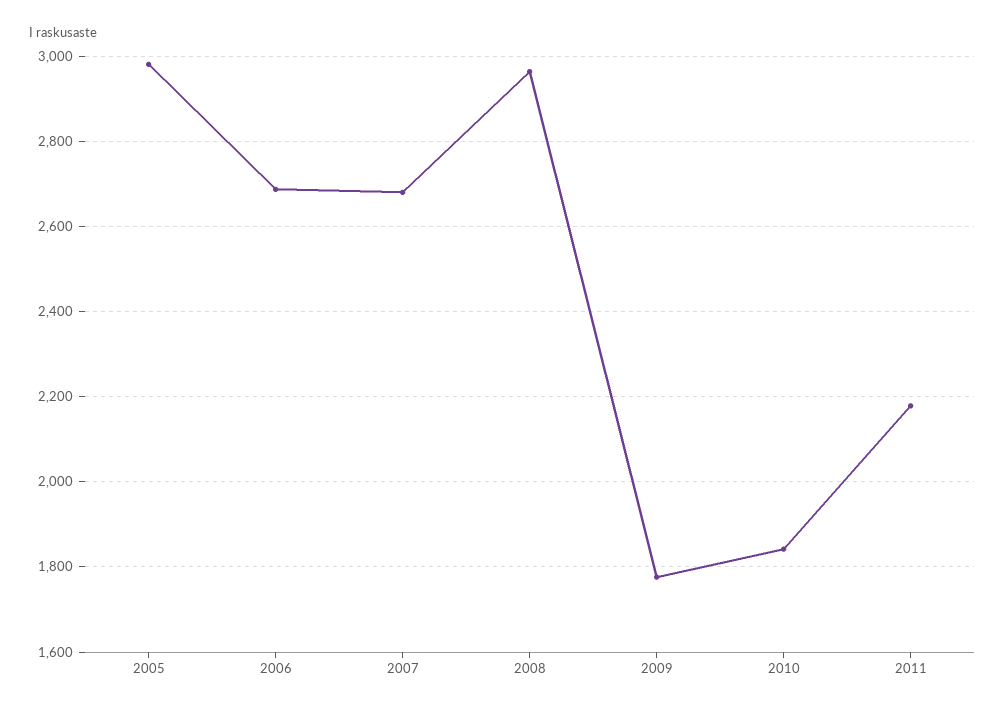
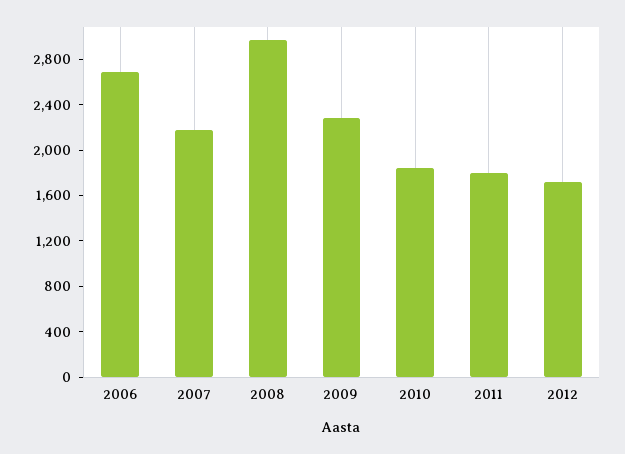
2005: 2980 -> none
2007: 2680 -> 2200
2009: 1780 -> 2300
2011: 2180 -> 1800
2012: none -> 1700

